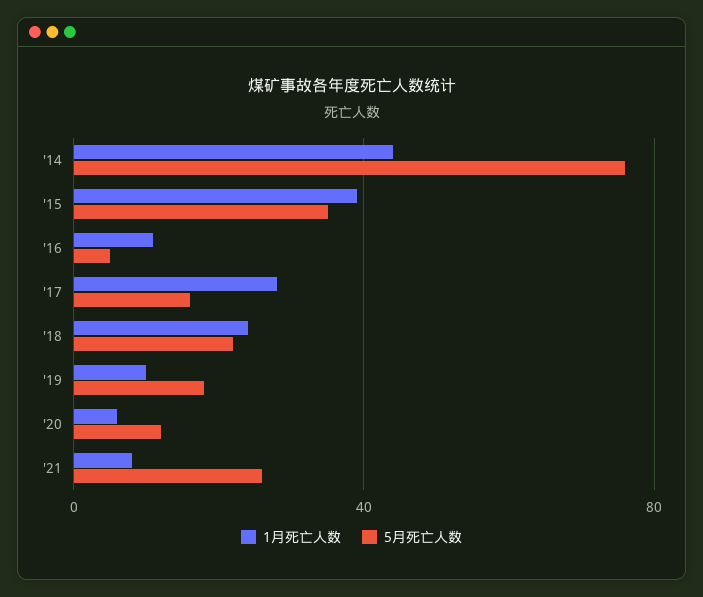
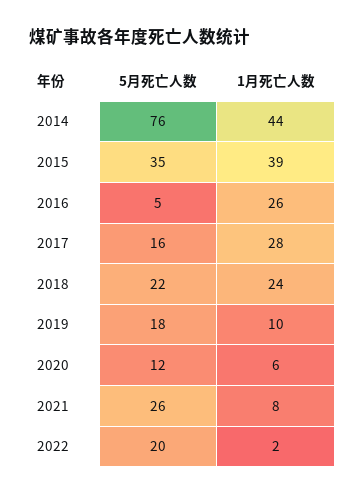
1月死亡人数, '16: 10 -> 26
5月死亡人数, 2022: none -> 20
1月死亡人数, 2022: none -> 2

